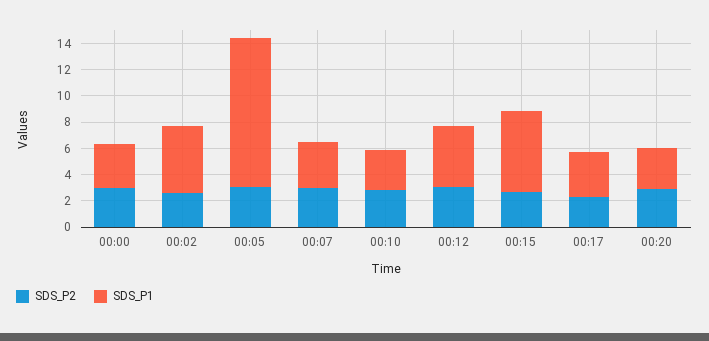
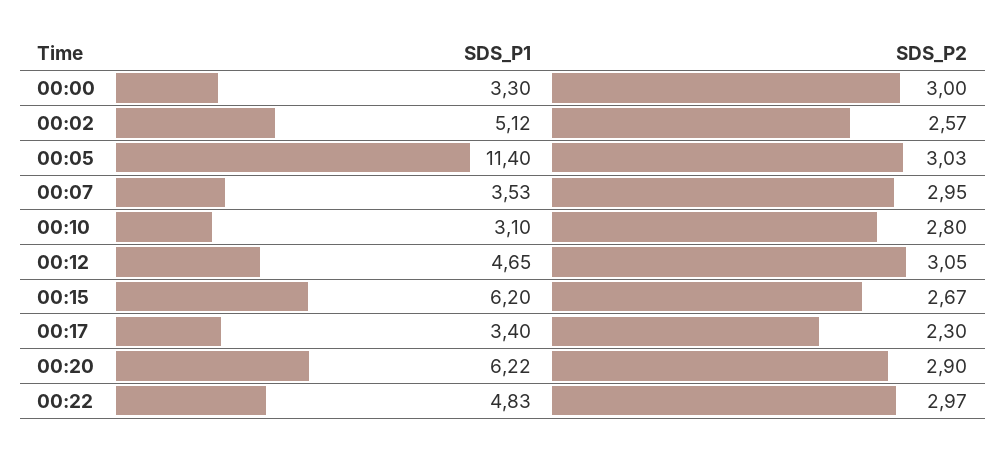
SDS_P1, 00:20: 3 -> 6.22
SDS_P1, 00:22: none -> 4.83
SDS_P2, 00:22: none -> 2.97

